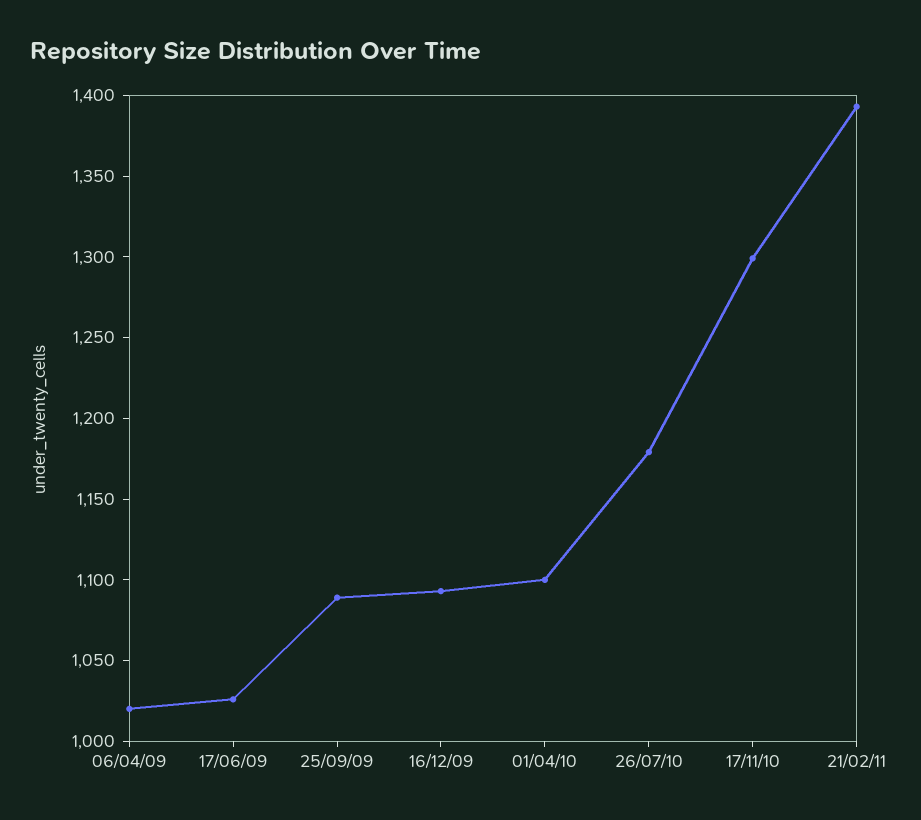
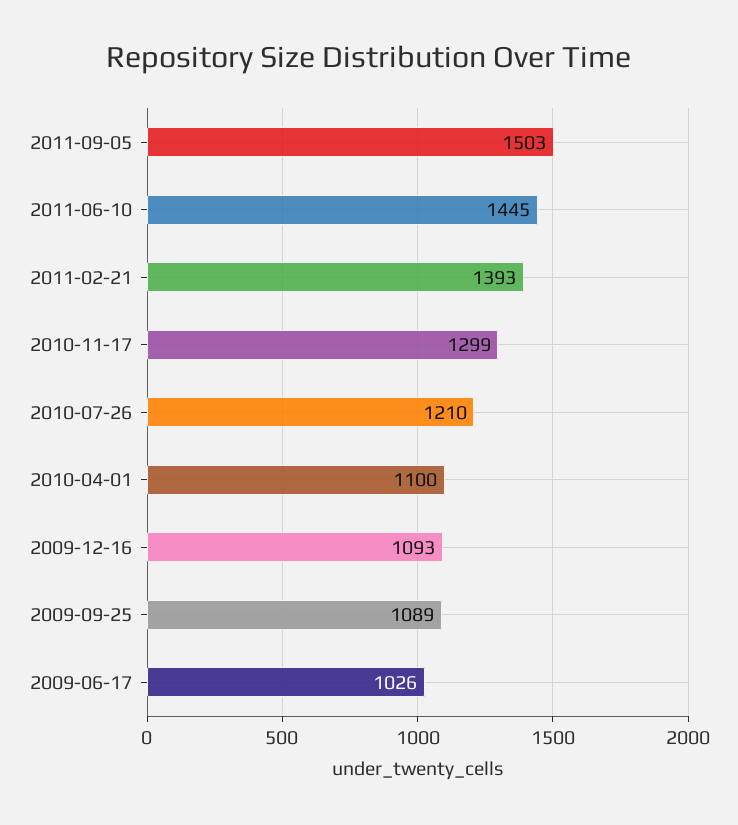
06/04/09: 1020 -> none
26/07/10: 1180 -> 1210
2011-09-05: none -> 1503
2011-06-10: none -> 1445

